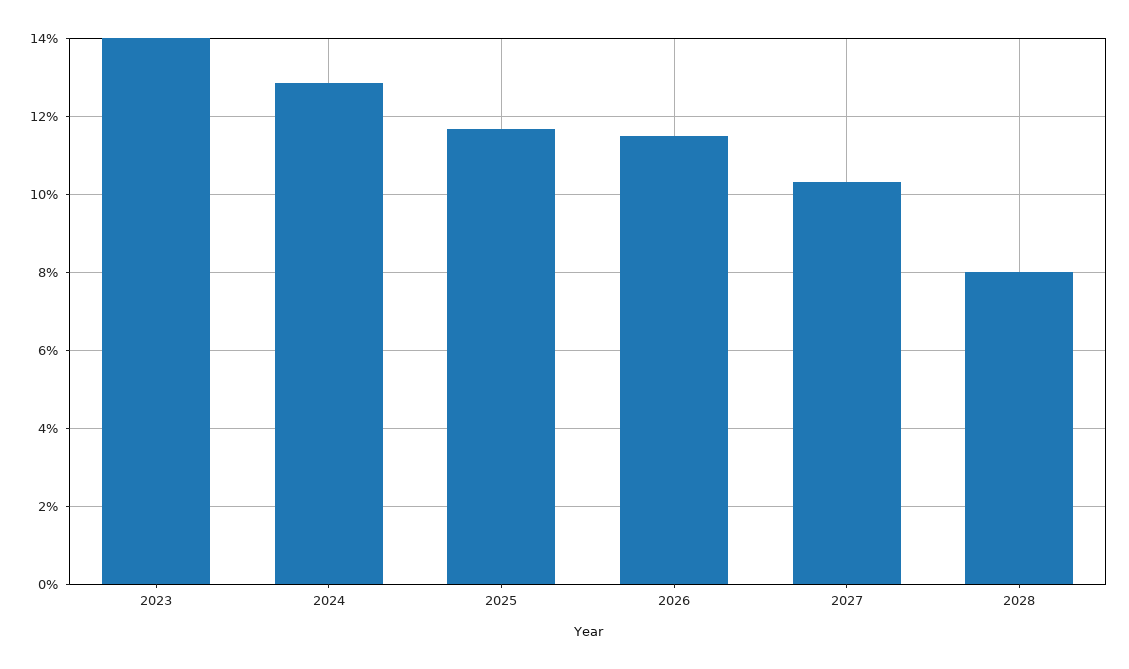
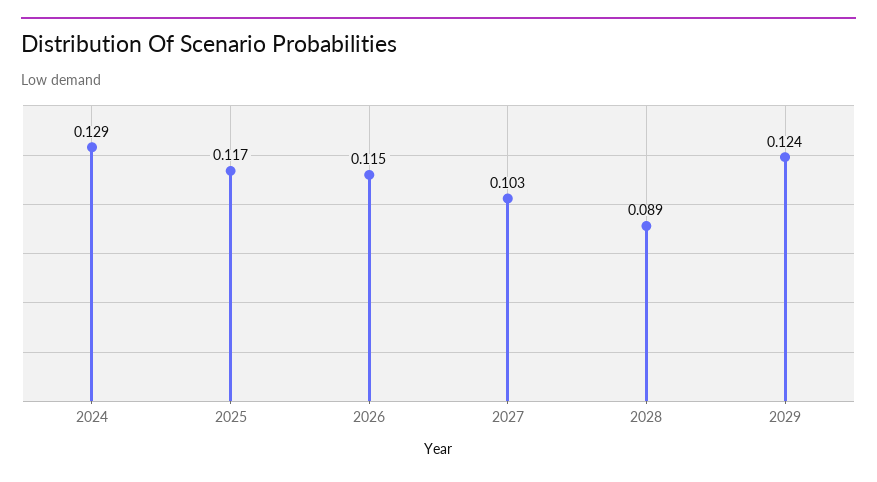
2023: 0.14 -> none
2028: 0.08 -> 0.089
2029: none -> 0.124

